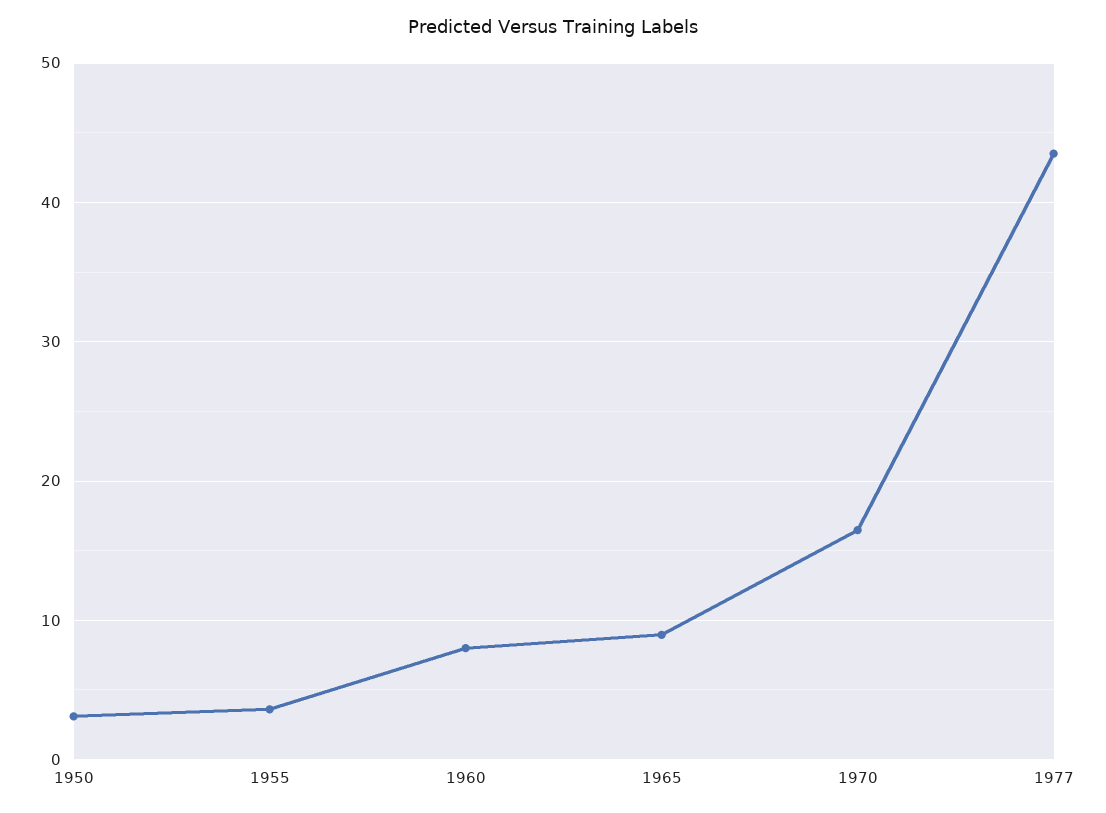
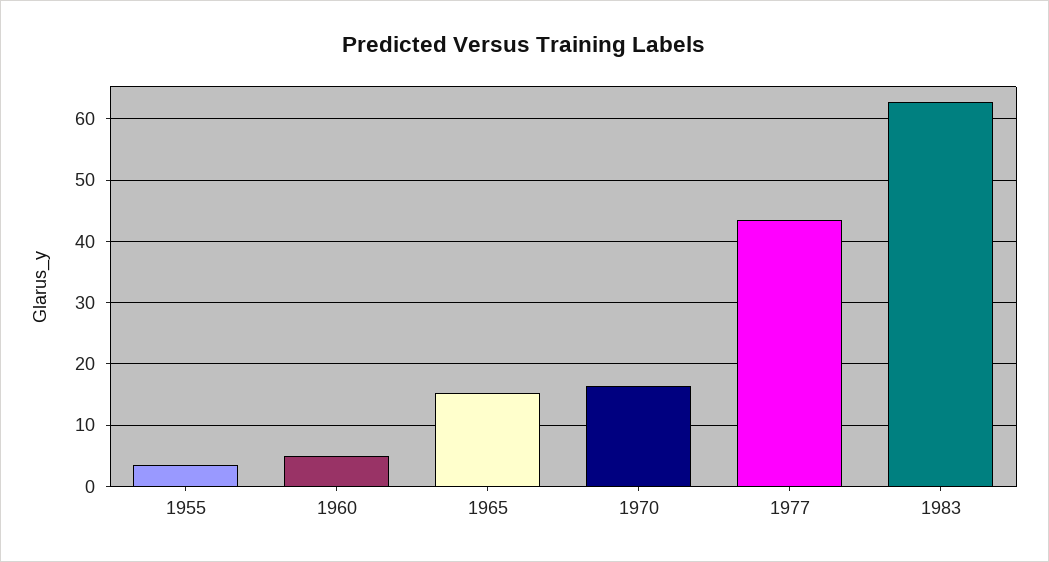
1950: 3 -> none
1960: 8 -> 5
1965: 9 -> 15
1983: none -> 63

